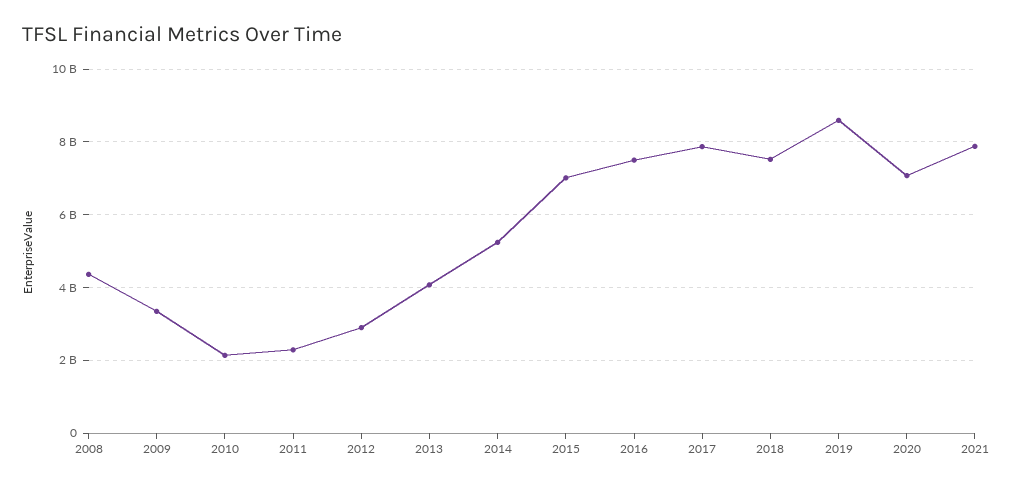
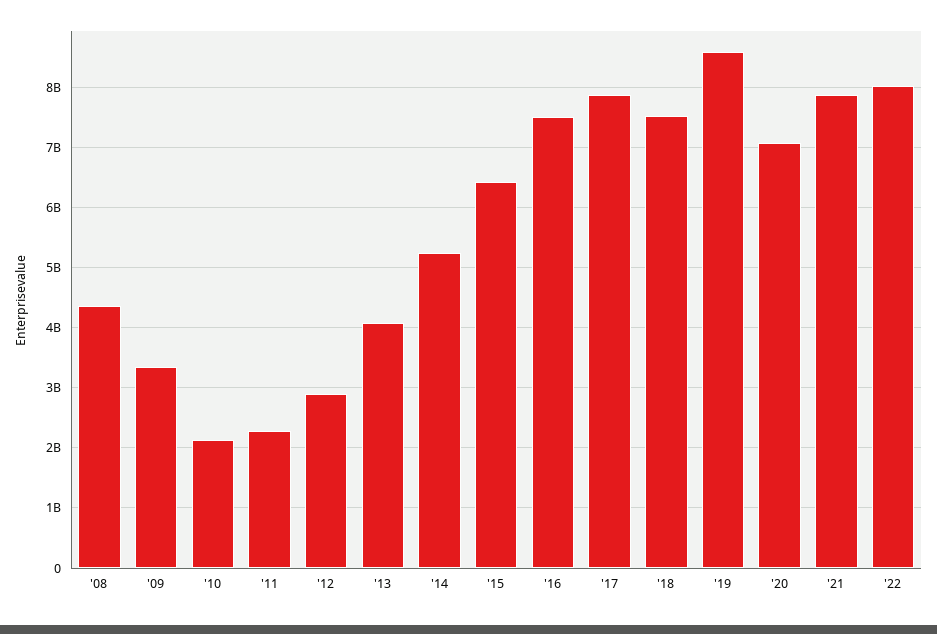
2015: 7000000000 -> 6400000000
'22: none -> 8000000000

